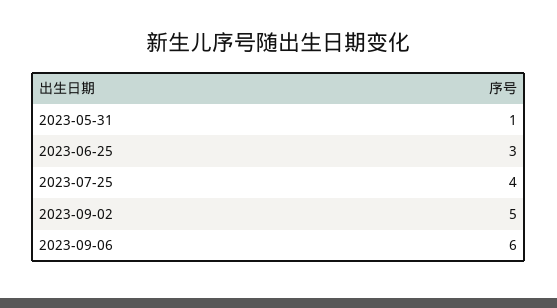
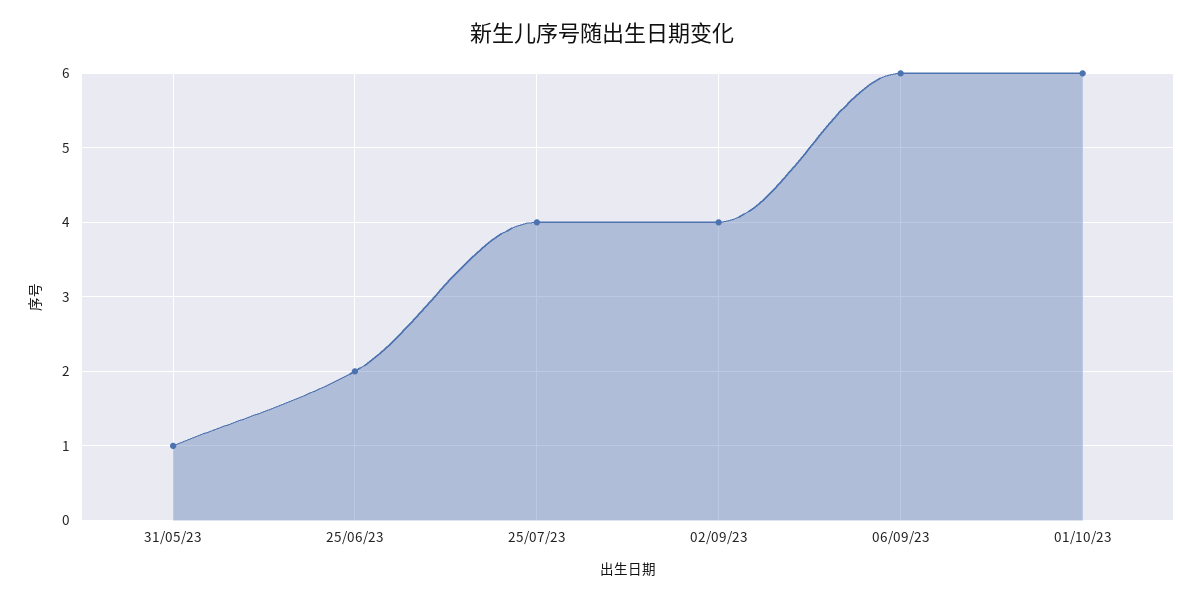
2023-06-25: 3 -> 2
2023-09-02: 5 -> 4
01/10/23: none -> 6

